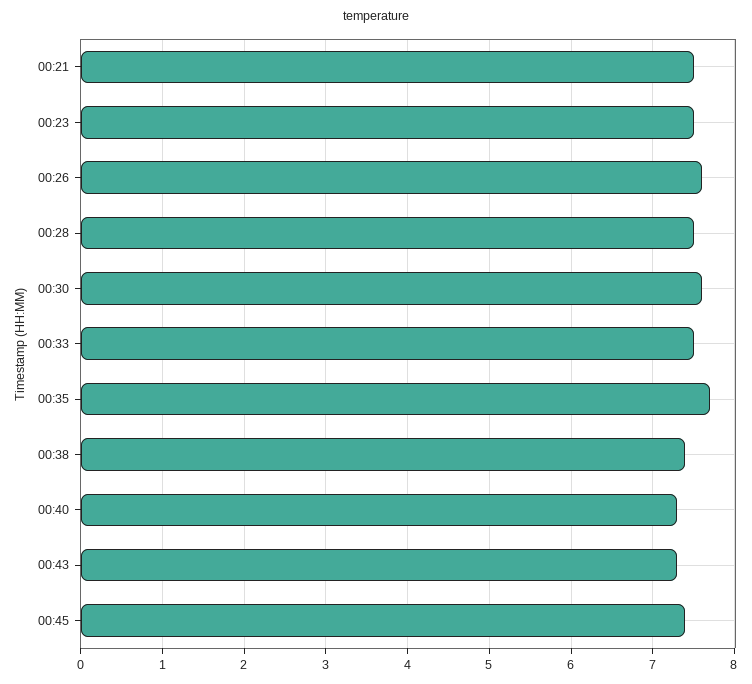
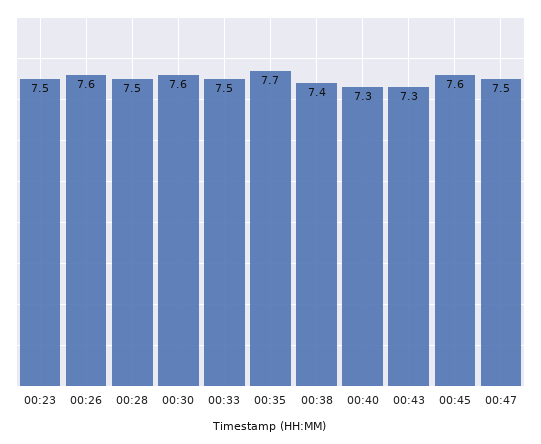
00:21: 7.5 -> none
00:45: 7.4 -> 7.6
00:47: none -> 7.5

